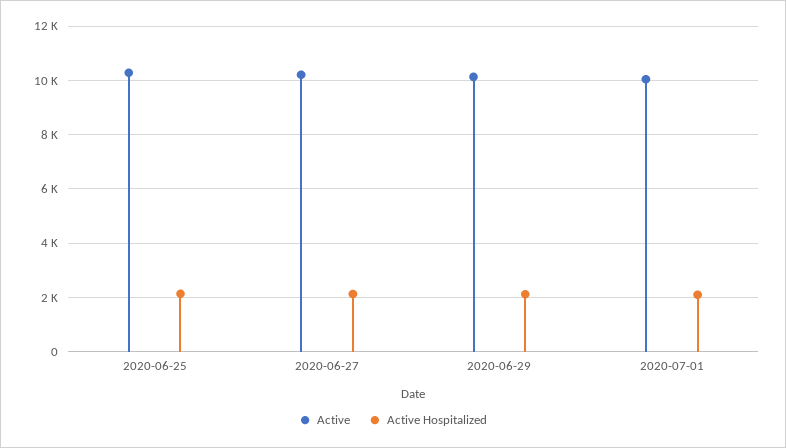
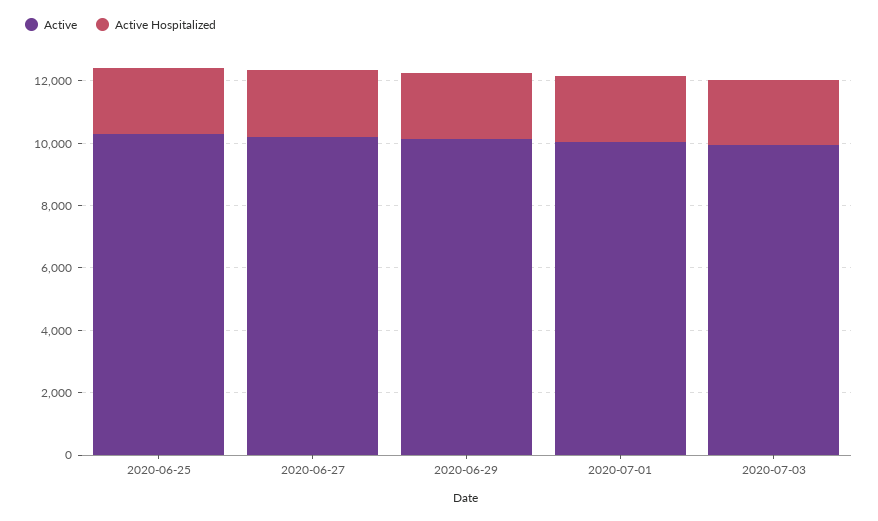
Active, 2020-07-03: none -> 10000
Active Hospitalized, 2020-07-03: none -> 2000

